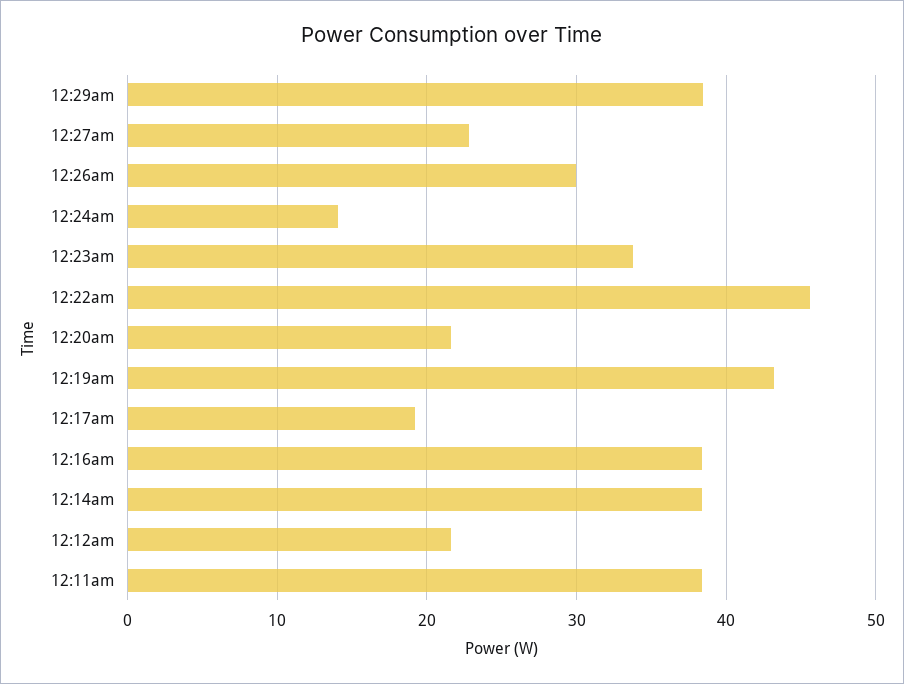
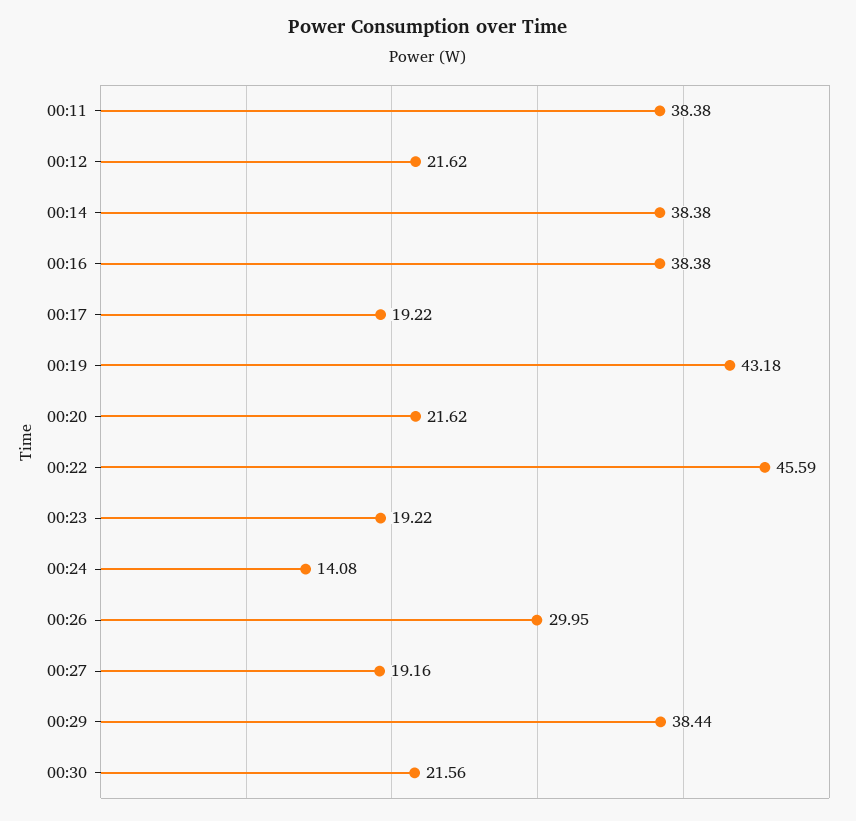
12:27am: 23 -> 19.16
12:23am: 34 -> 19.22
00:30: none -> 21.56

